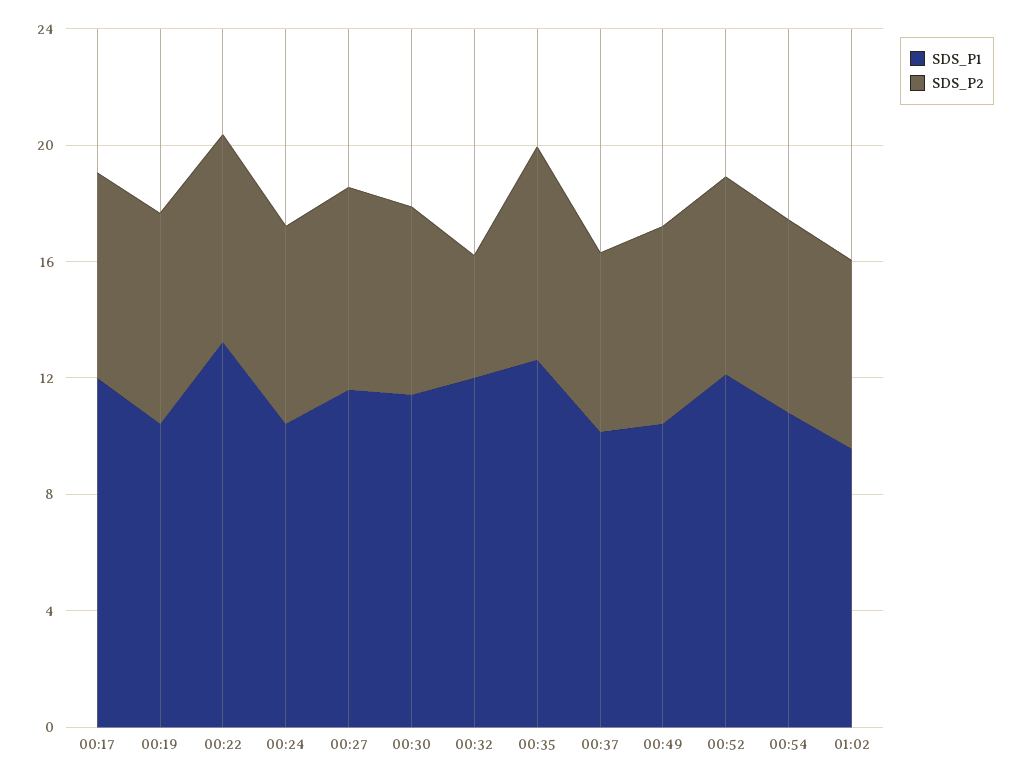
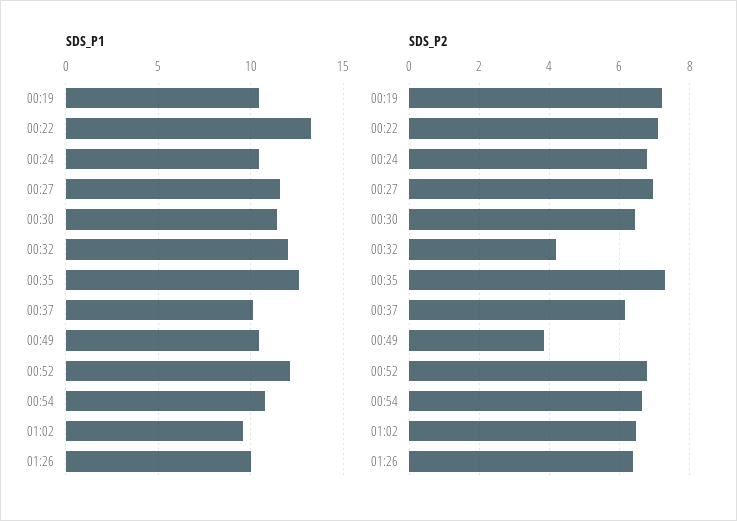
SDS_P1, 00:17: 12 -> none
SDS_P2, 00:17: 7 -> none
SDS_P2, 00:49: 7 -> 3.8
SDS_P1, 01:26: none -> 10
SDS_P2, 01:26: none -> 6.4

